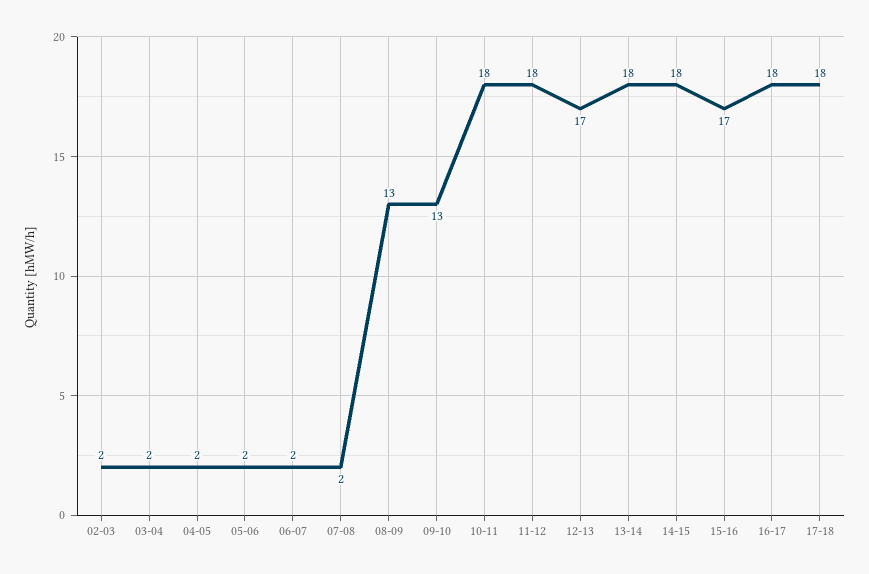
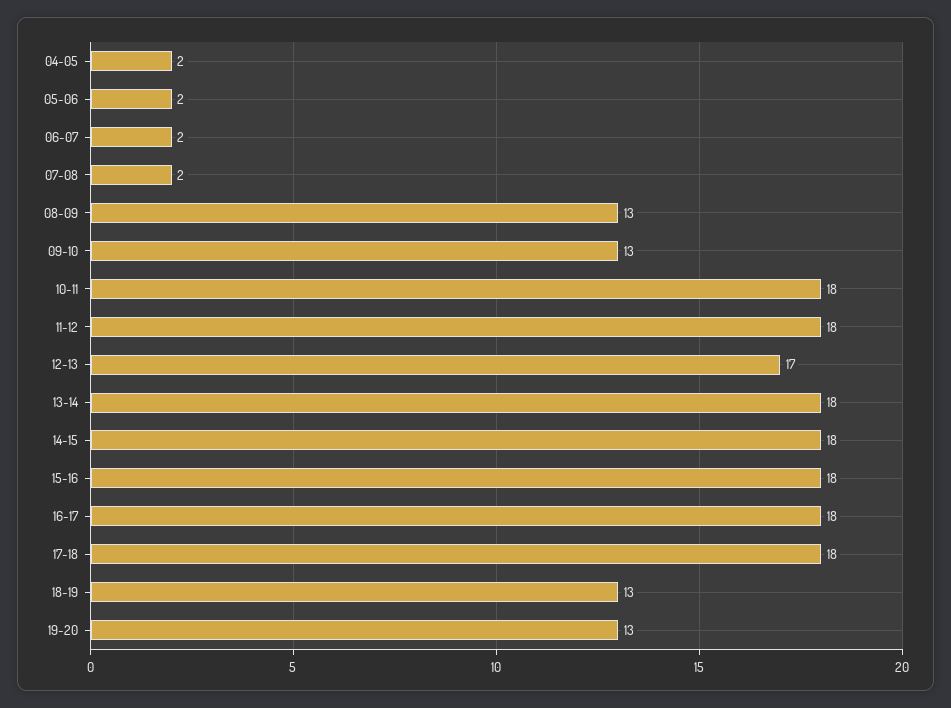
02-03: 2 -> none
03-04: 2 -> none
15-16: 17 -> 18
18-19: none -> 13
19-20: none -> 13

